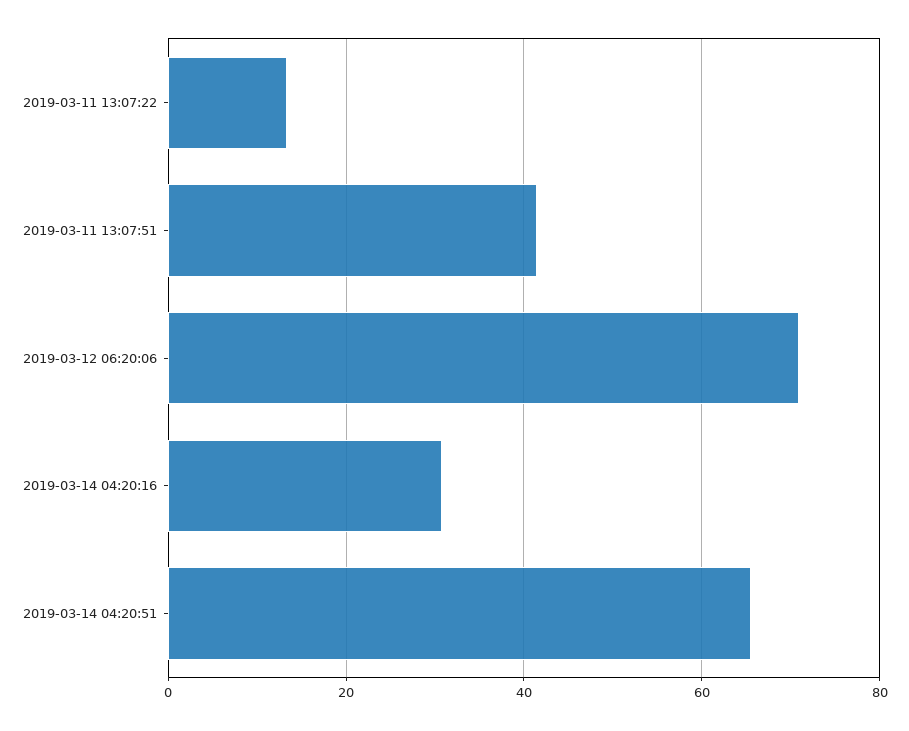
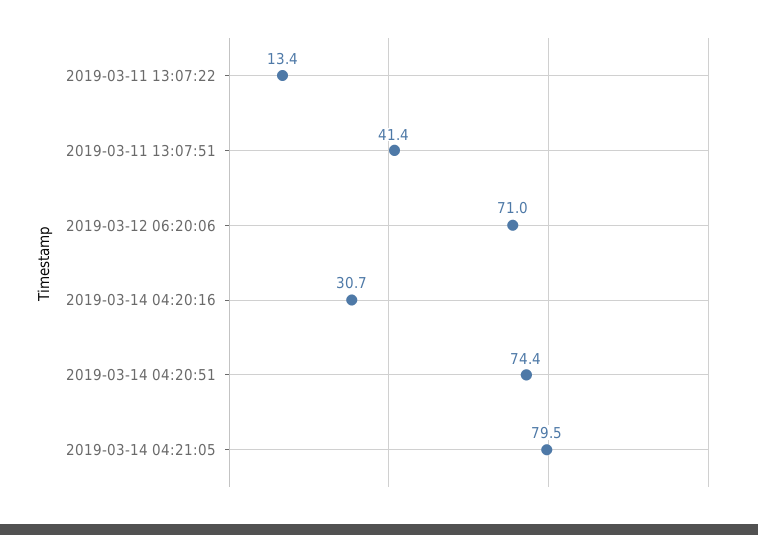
2019-03-14 04:20:51: 66 -> 74.4
2019-03-14 04:21:05: none -> 79.5

